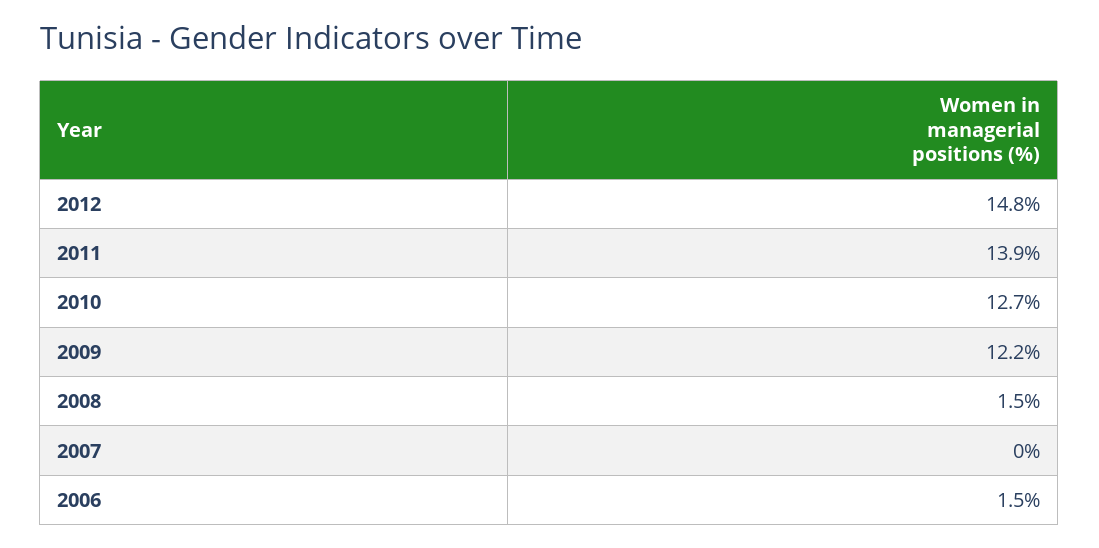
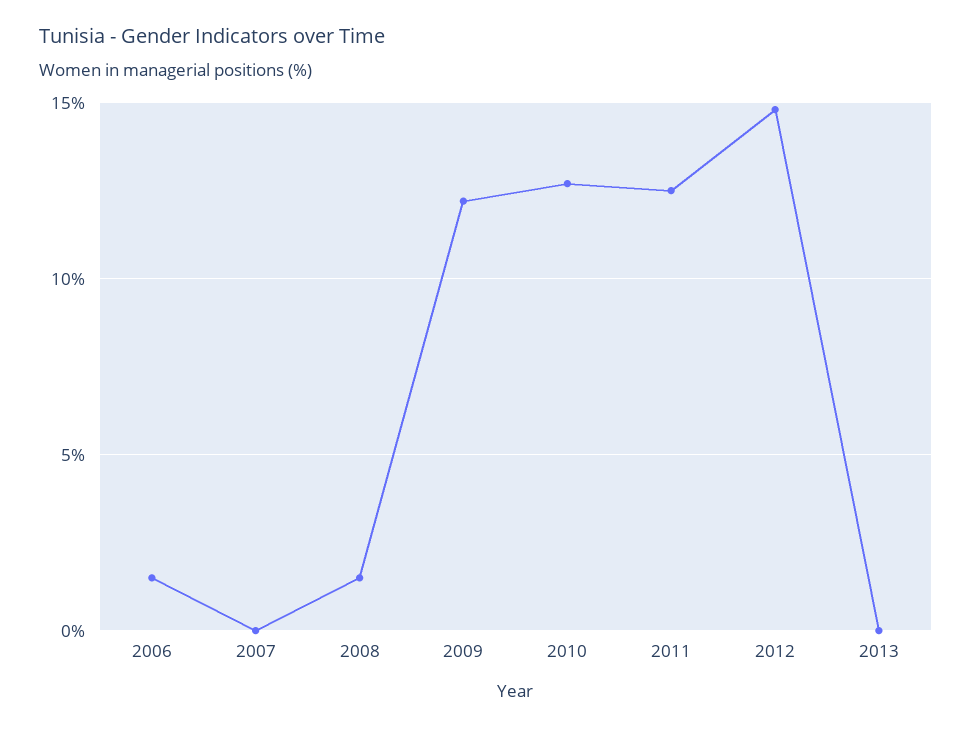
2011: 13.9 -> 12.5
2013: none -> 0

